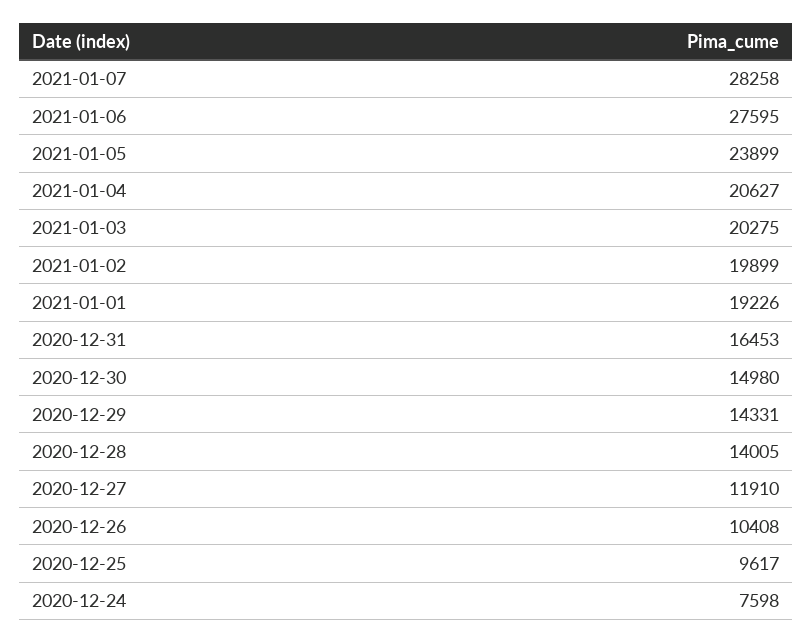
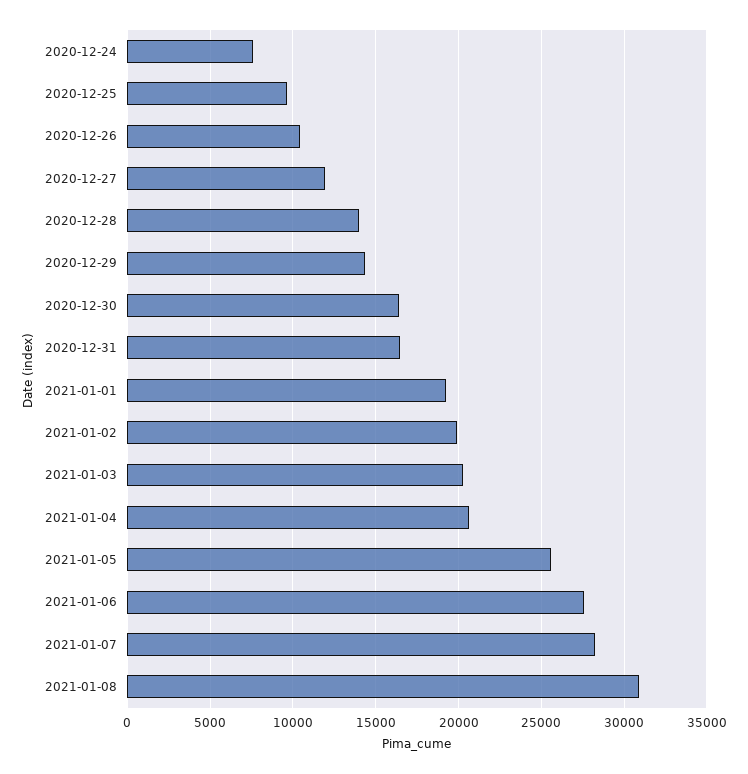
2021-01-05: 23899 -> 25500
2020-12-30: 14980 -> 16500
2021-01-08: none -> 31000

